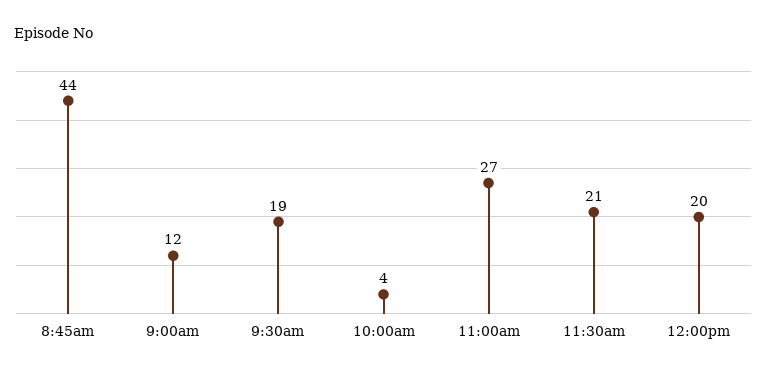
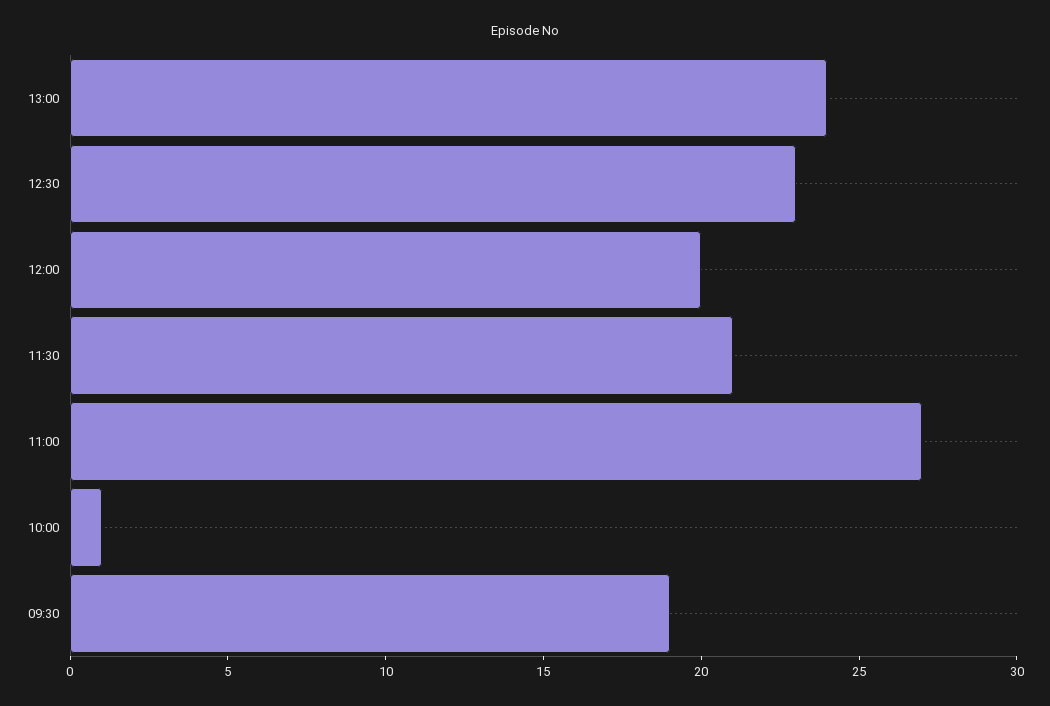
8:45am: 44 -> none
9:00am: 12 -> none
10:00am: 4 -> 1
13:00: none -> 24
12:30: none -> 23

